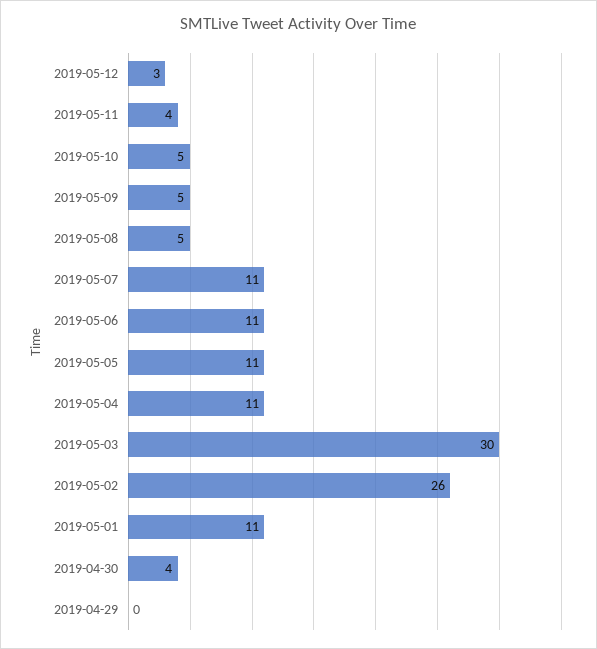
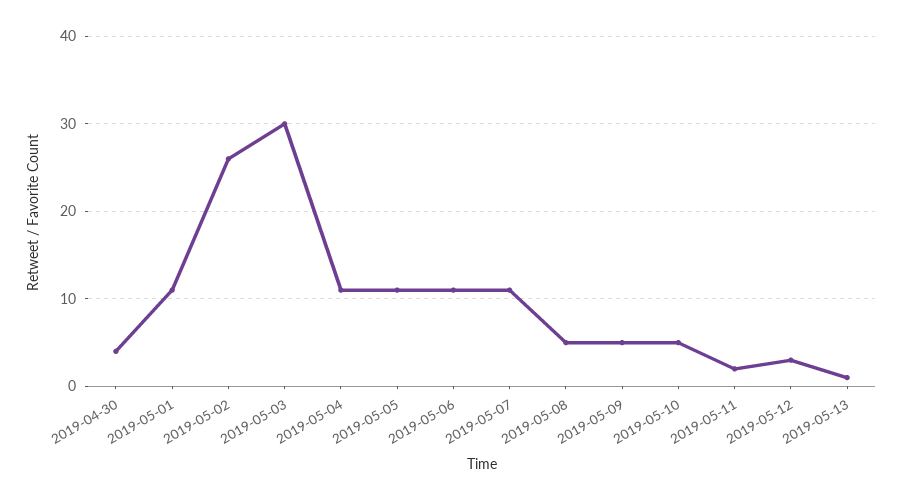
2019-05-11: 4 -> 2
2019-04-29: 0 -> none
2019-05-13: none -> 1

